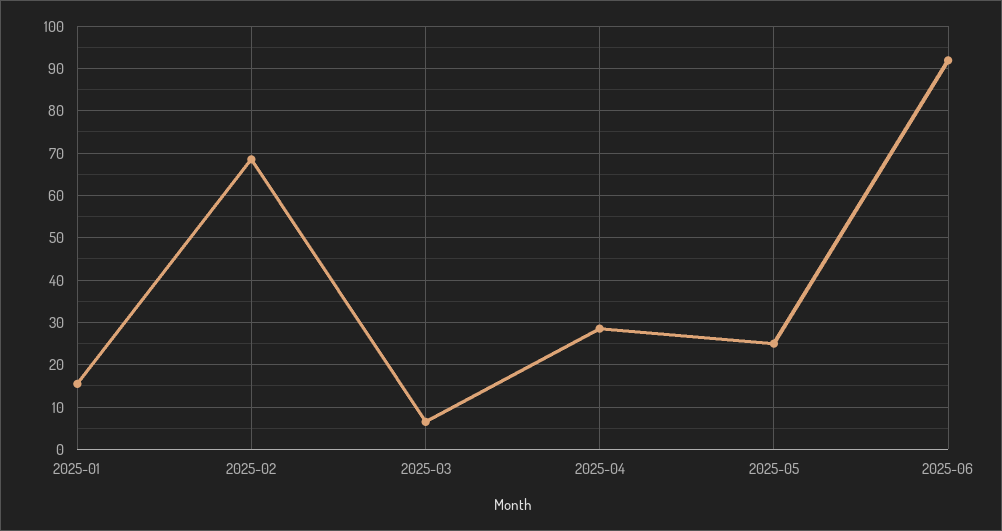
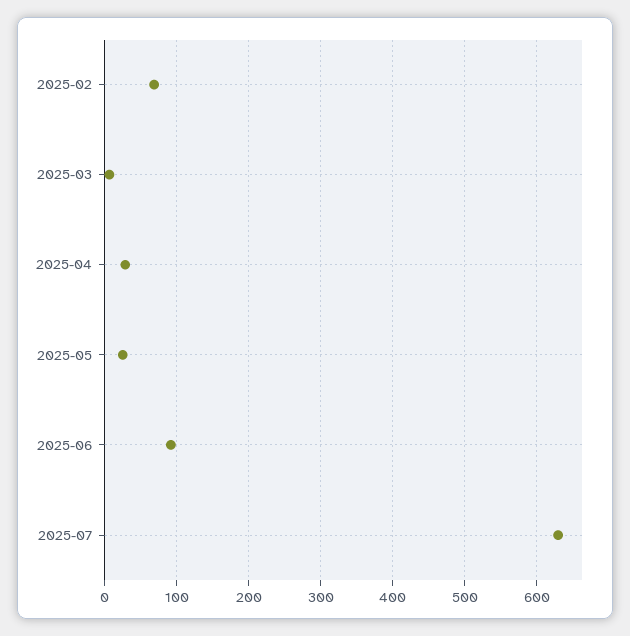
2025-01: 16 -> none
2025-07: none -> 630

